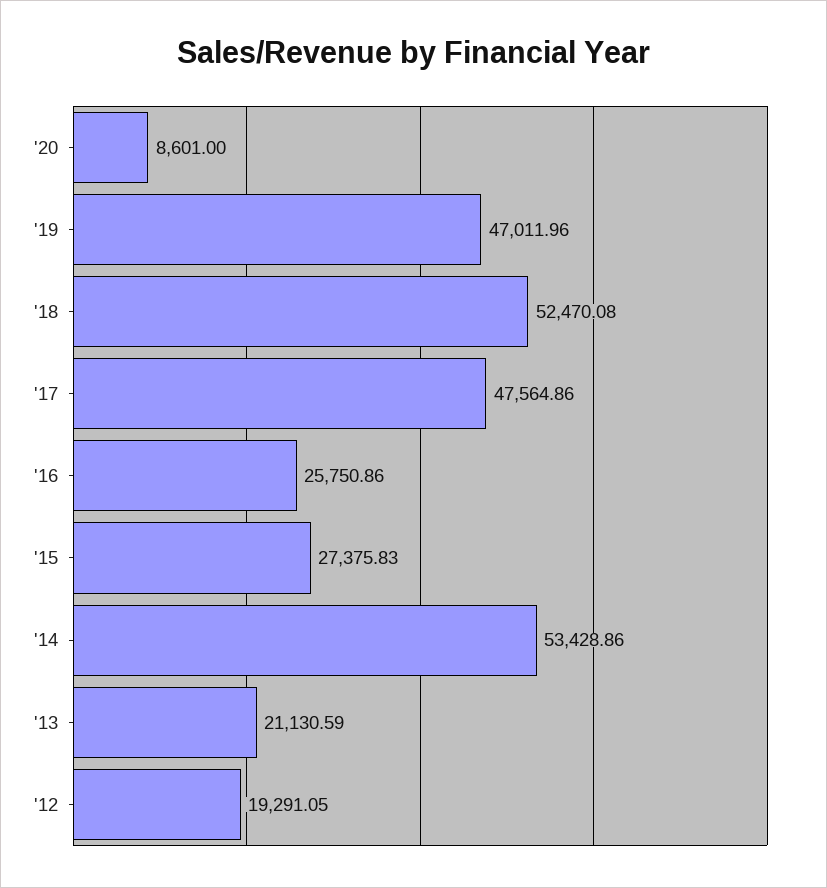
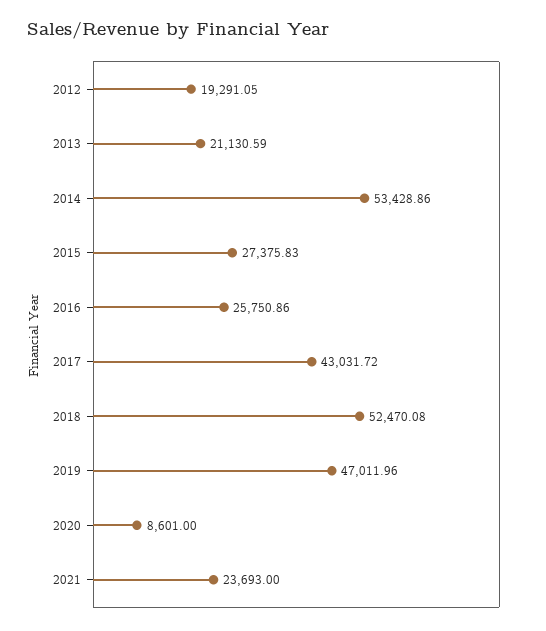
'17: 47564.86 -> 43031.72
2021: none -> 23693

